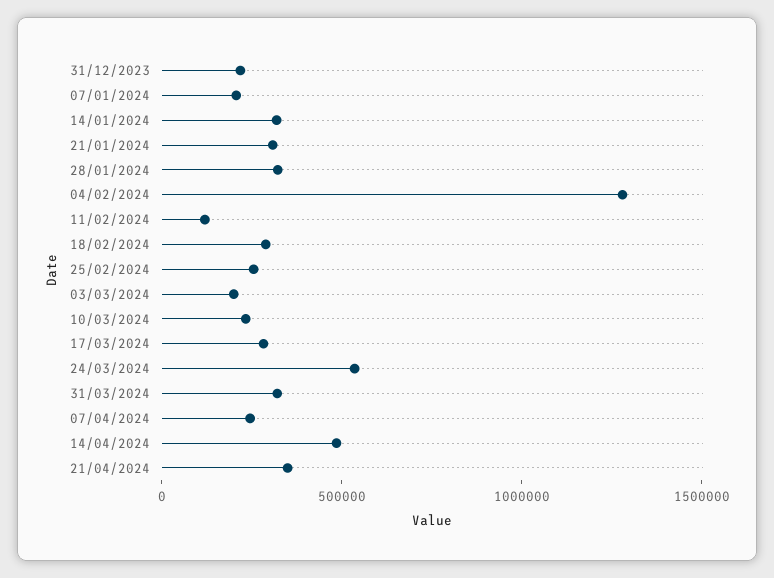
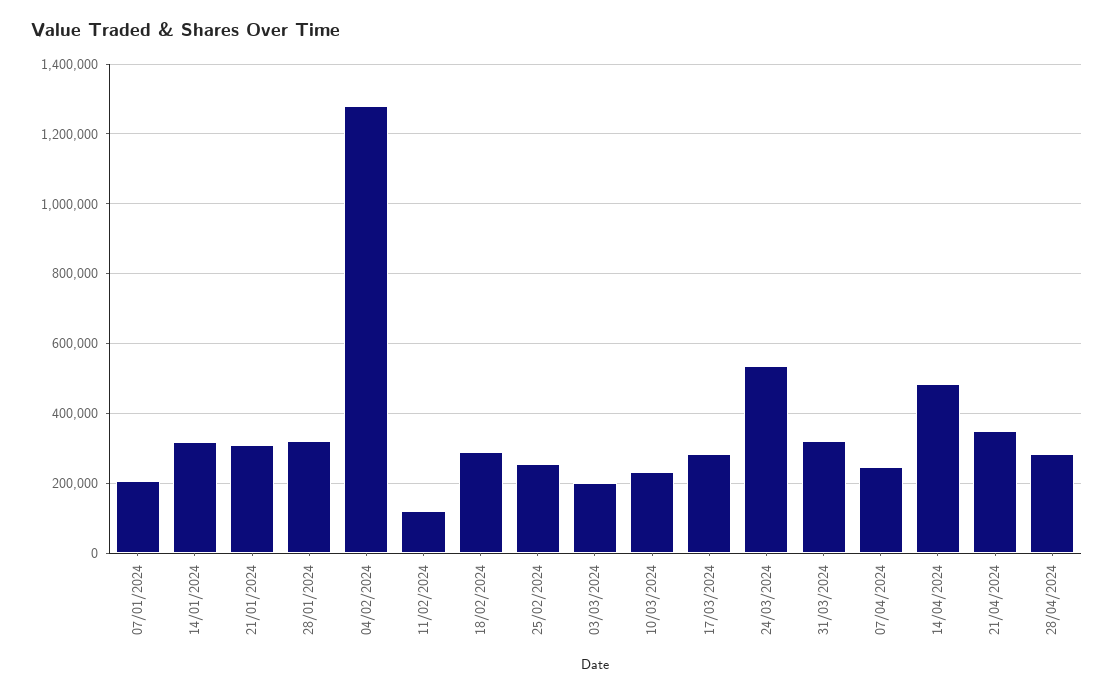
31/12/2023: 200000 -> none
28/04/2024: none -> 280000

